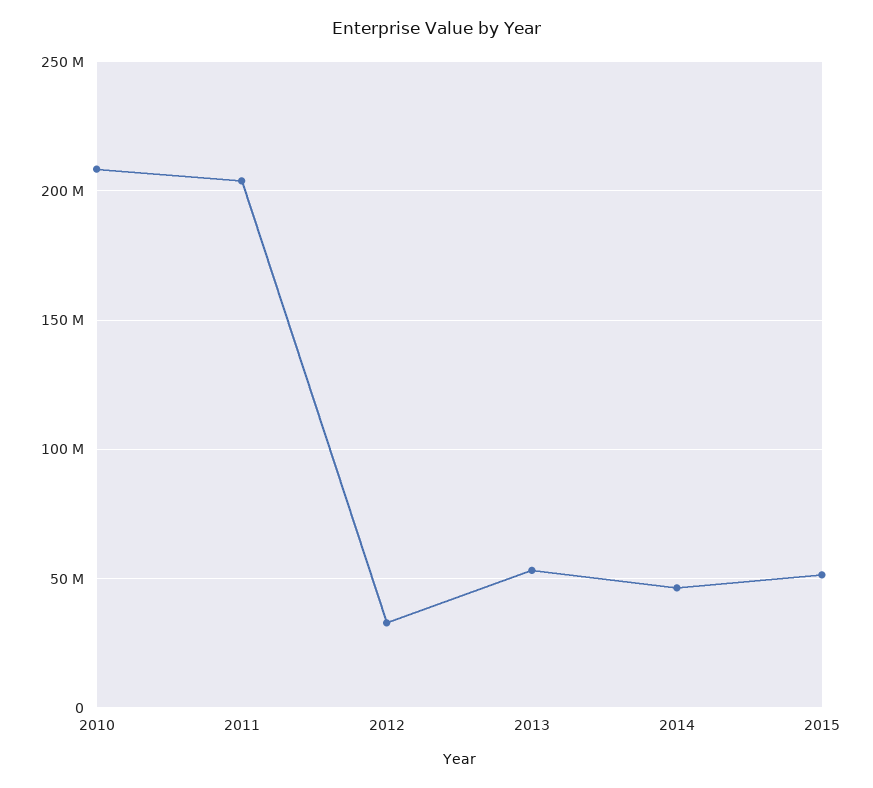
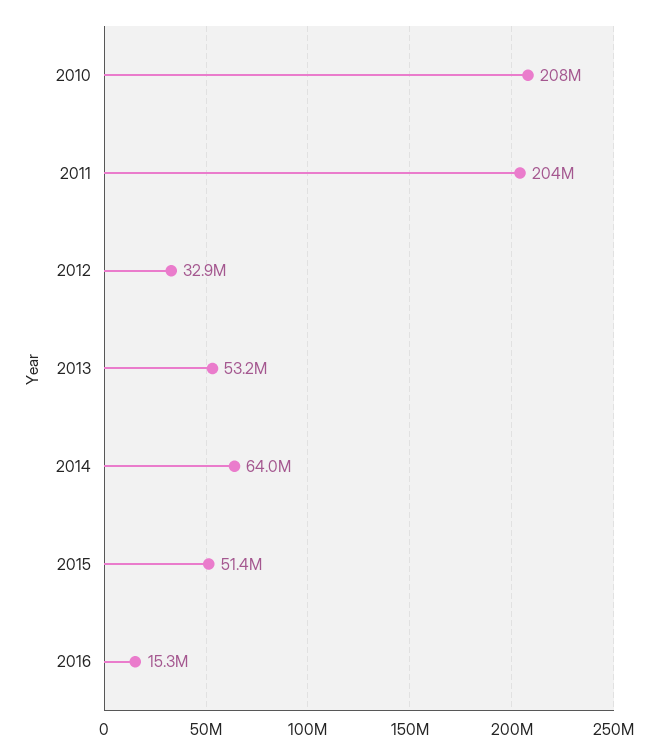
2014: 45000000 -> 64000000
2016: none -> 15300000

